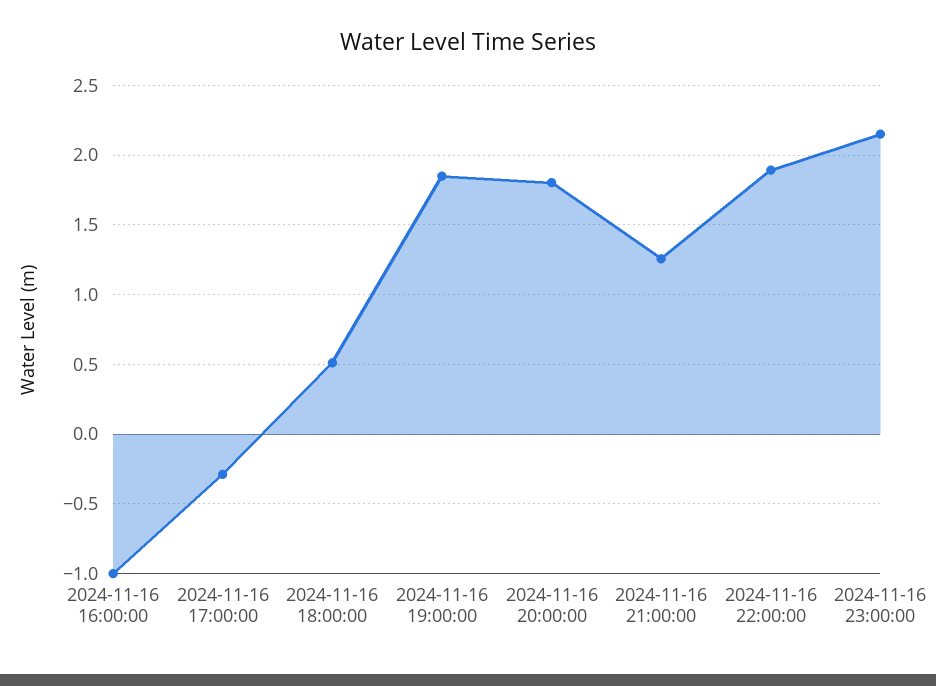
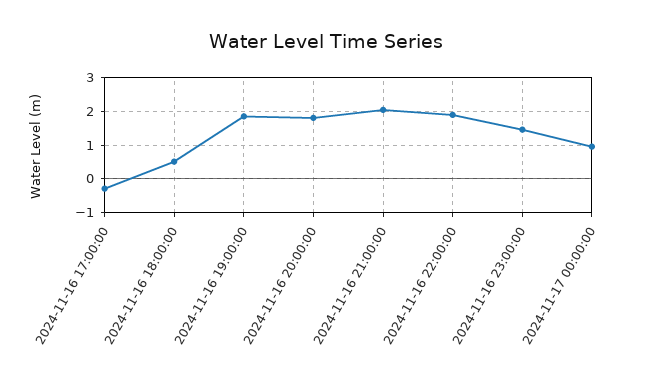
2024-11-16 16:00:00: -1 -> none
2024-11-16 21:00:00: 1.25 -> 2
2024-11-16 23:00:00: 2.15 -> 1.4
2024-11-17 00:00:00: none -> 1

